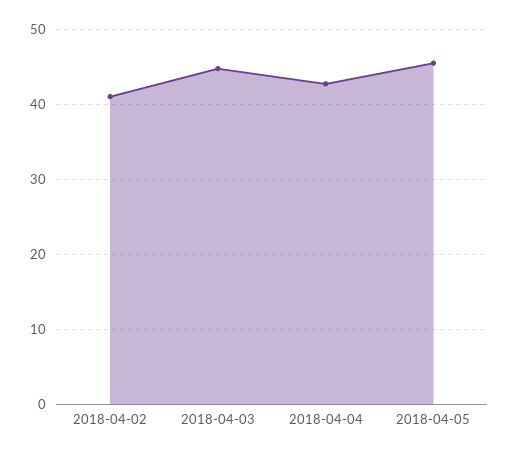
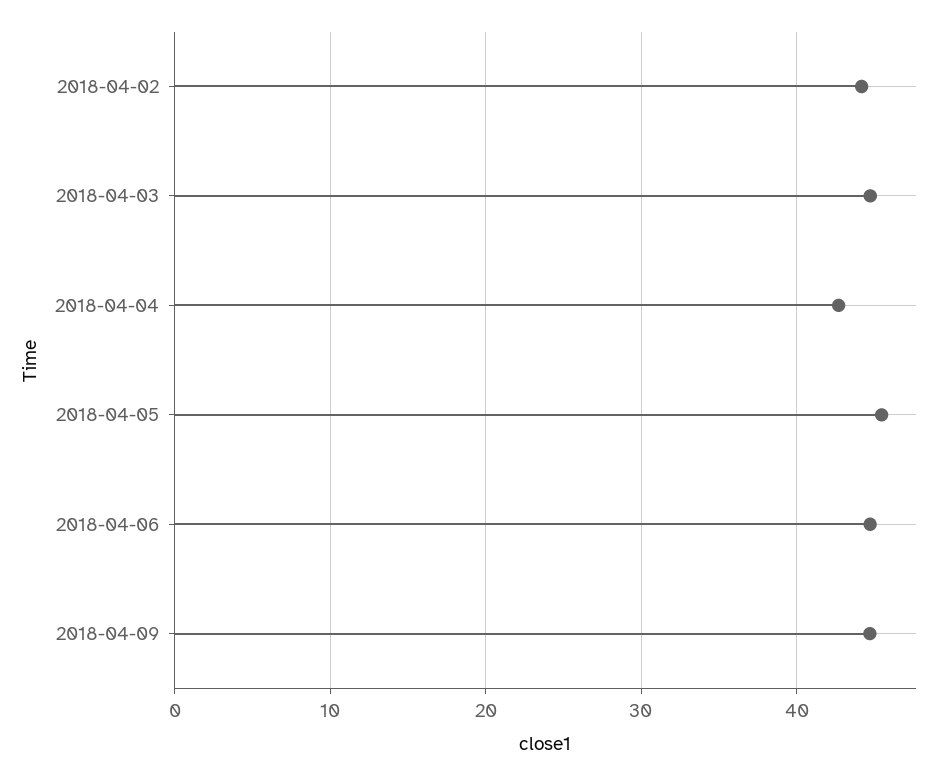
2018-04-02: 41 -> 44
2018-04-06: none -> 45
2018-04-09: none -> 45

